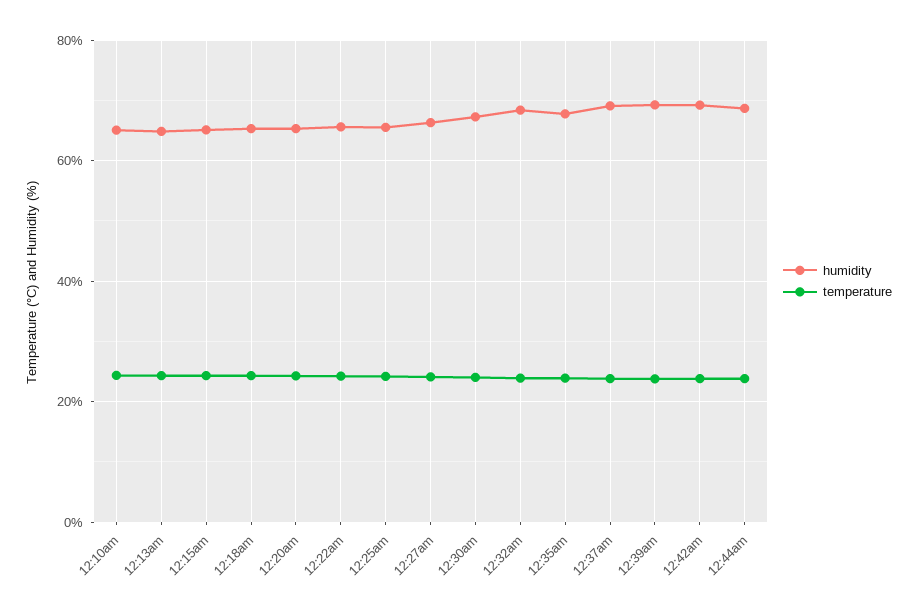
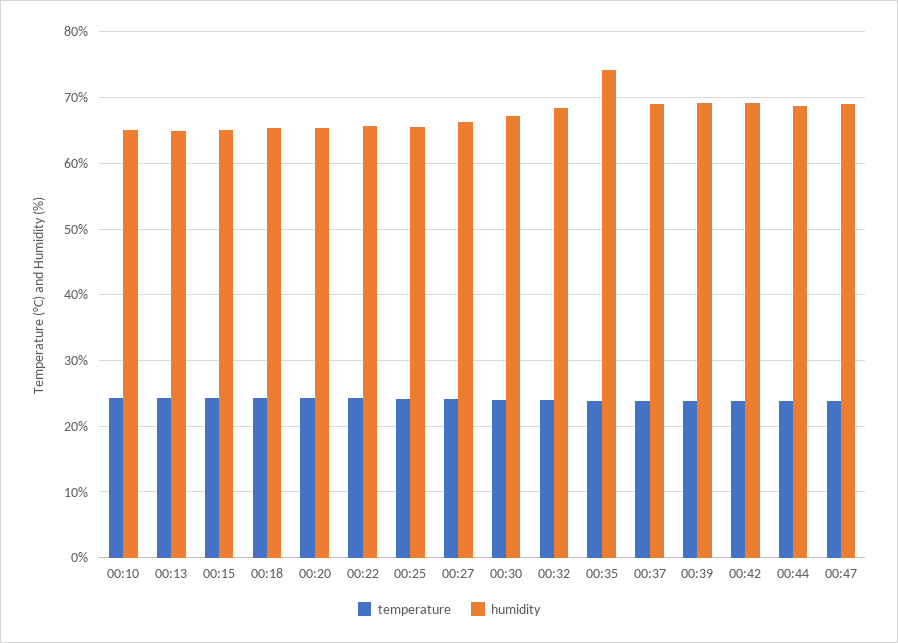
humidity, 12:35am: 68 -> 74
temperature, 00:47: none -> 24
humidity, 00:47: none -> 69

